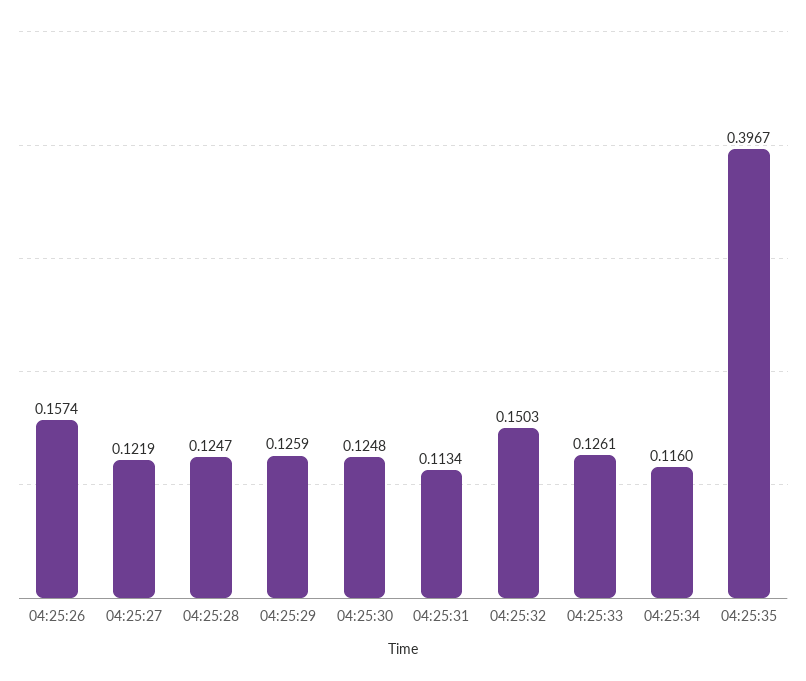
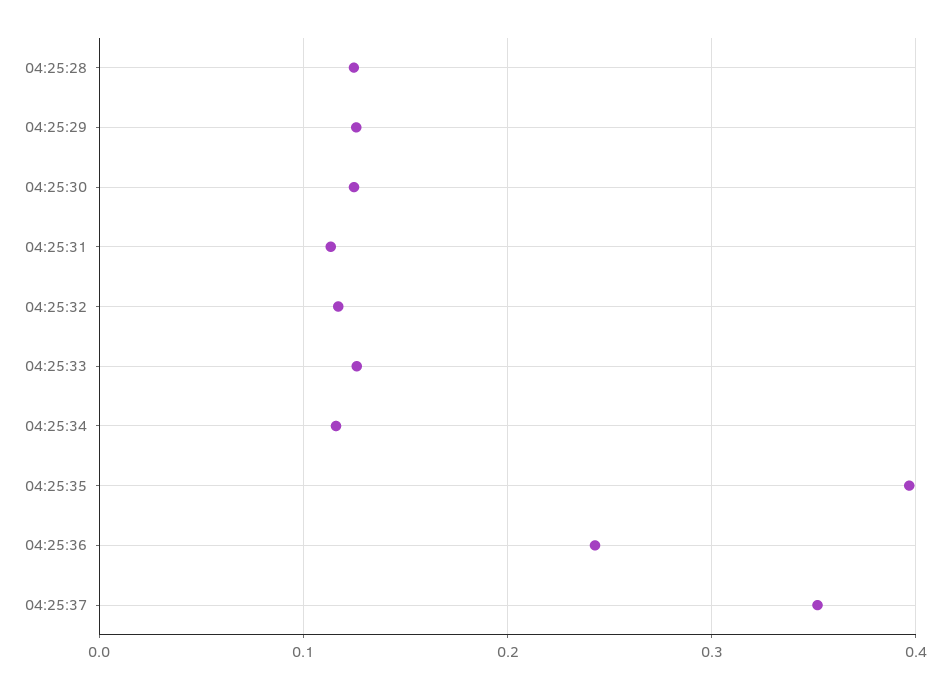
04:25:26: 0.1574 -> none
04:25:27: 0.1219 -> none
04:25:32: 0.1503 -> 0.12
04:25:36: none -> 0.24
04:25:37: none -> 0.35

